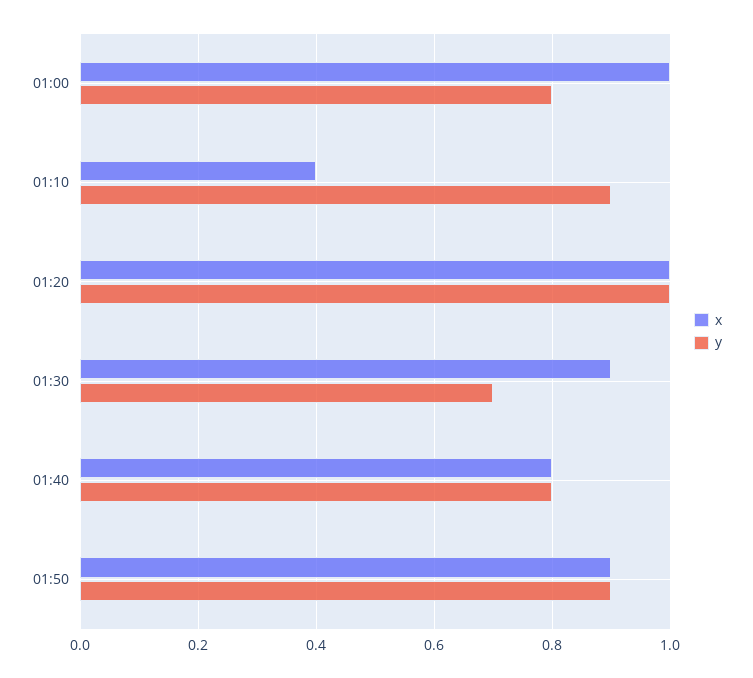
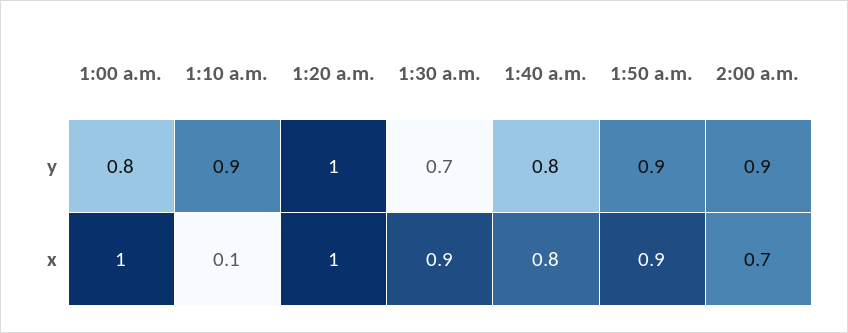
x, 01:10: 0.4 -> 0.1
y, 2:00 a.m.: none -> 0.9
x, 2:00 a.m.: none -> 0.7

